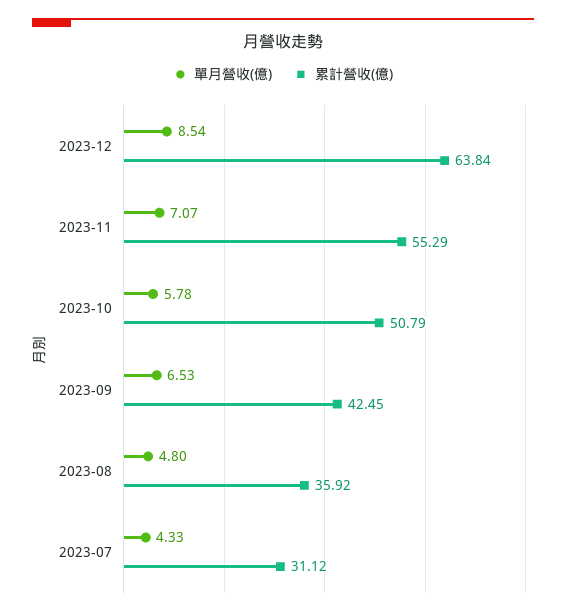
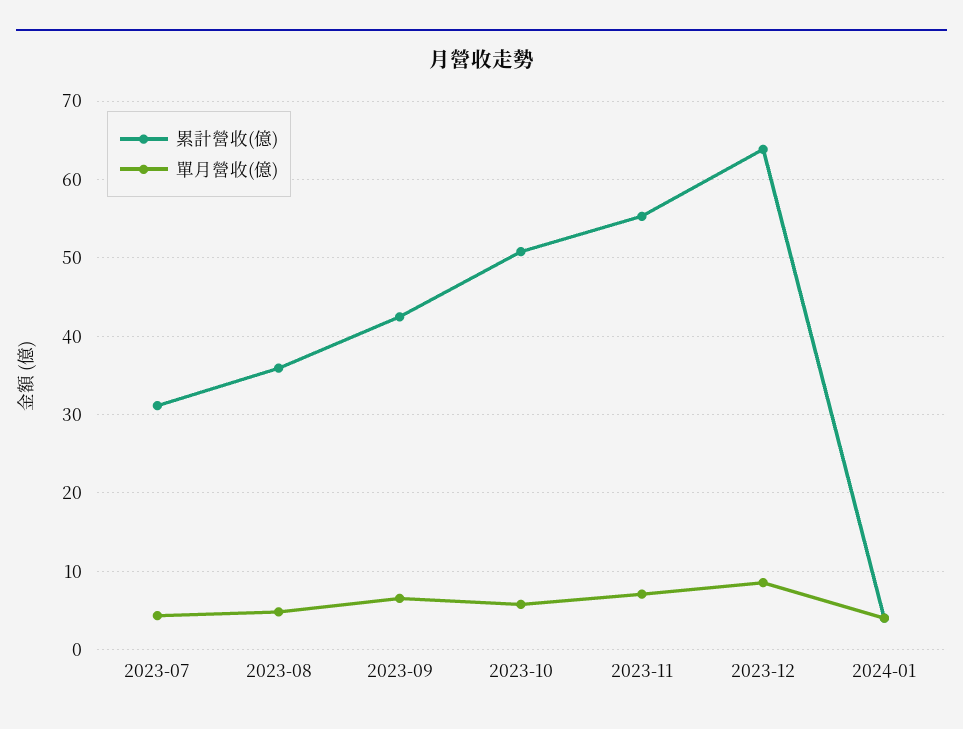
累計營收(億), 2024-01: none -> 4
單月營收(億), 2024-01: none -> 4

